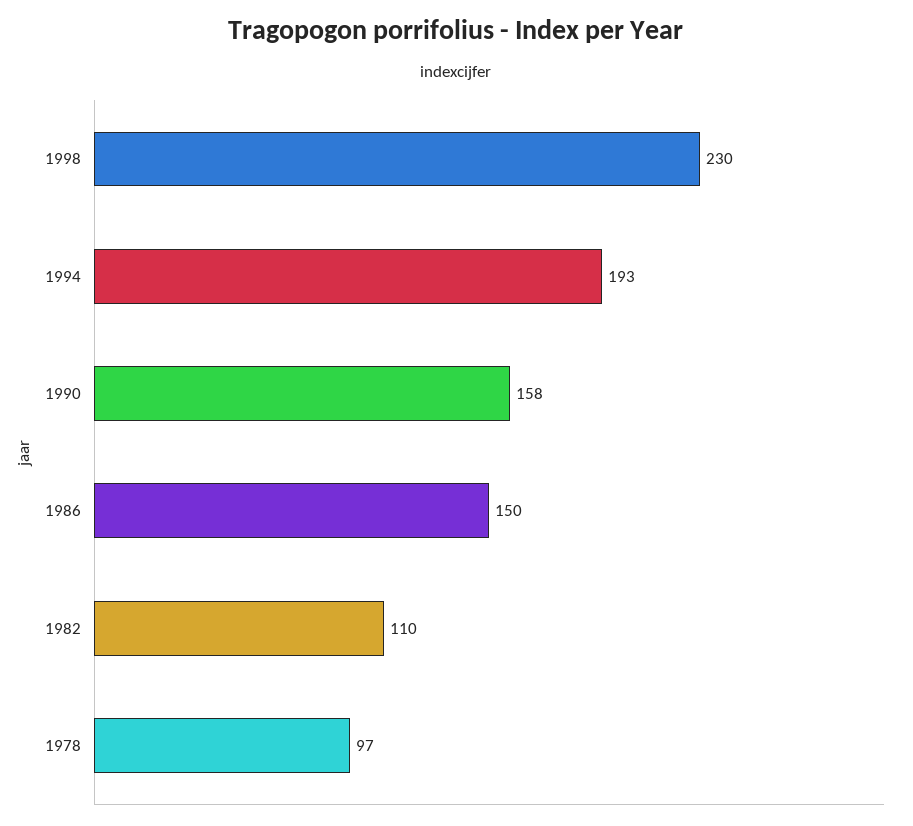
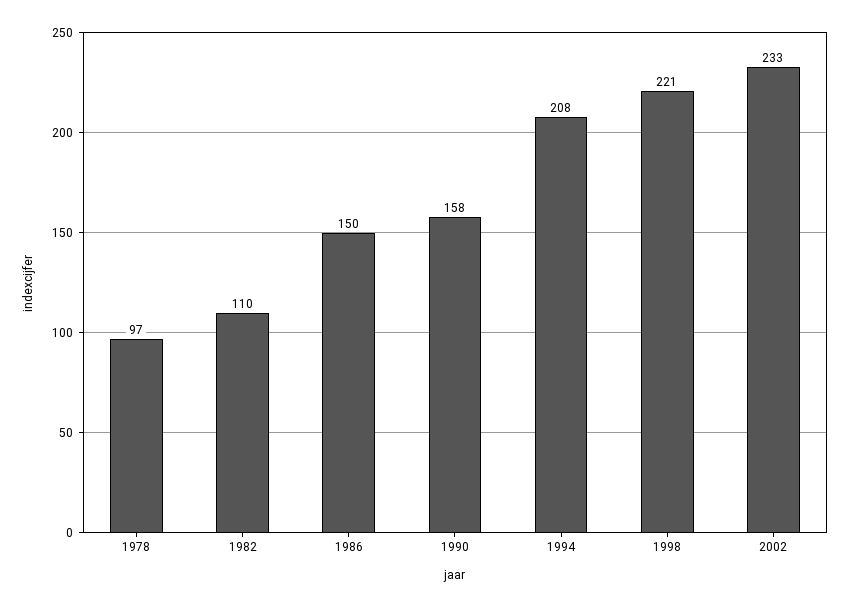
1998: 230 -> 221
1994: 193 -> 208
2002: none -> 233

